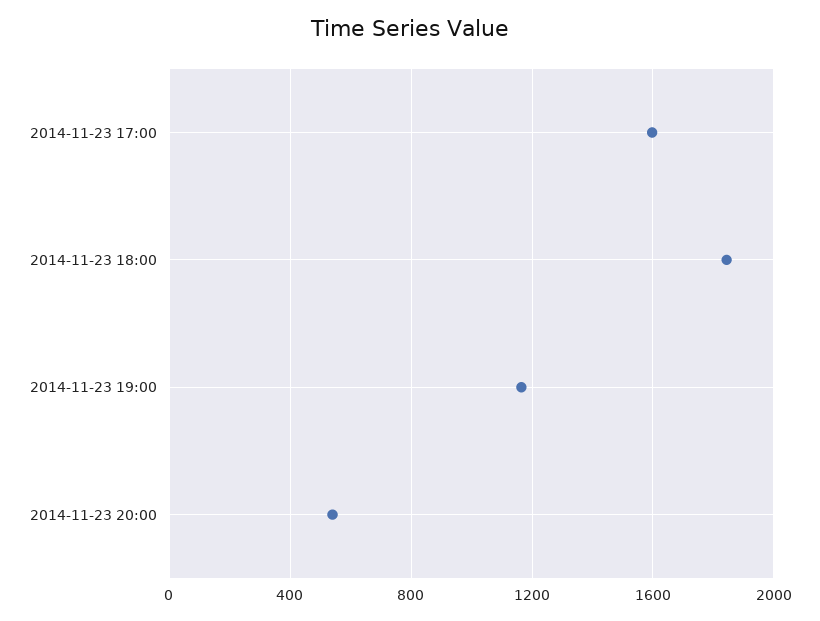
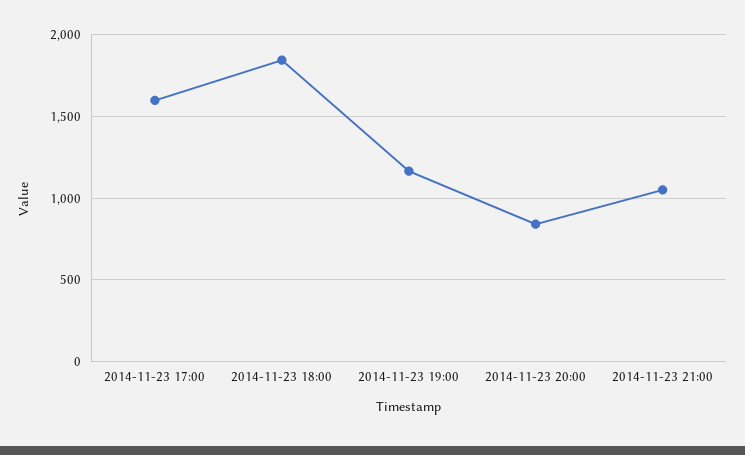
2014-11-23 20:00: 550 -> 850
2014-11-23 21:00: none -> 1050

